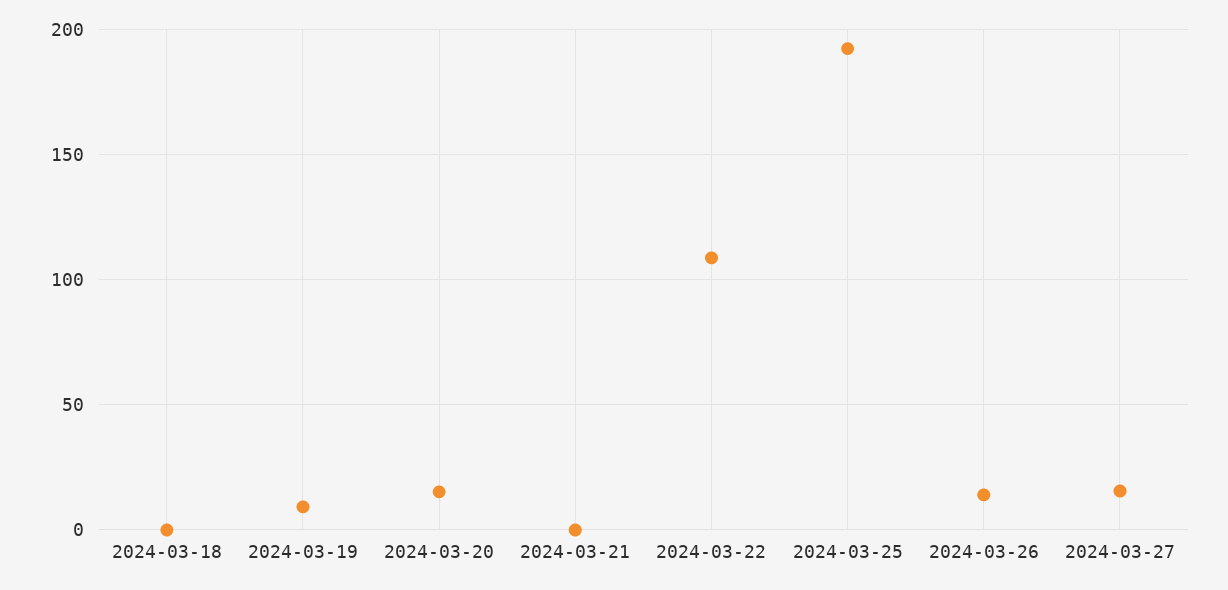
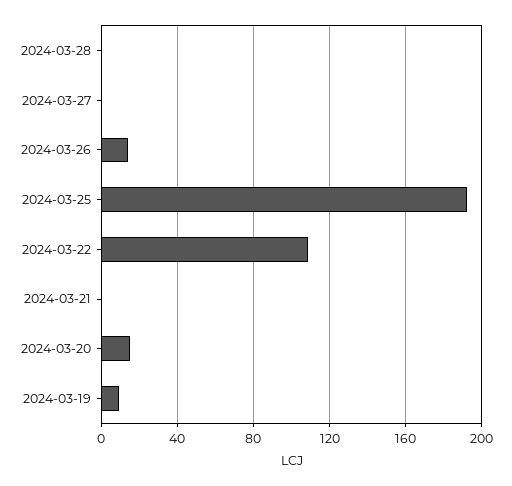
2024-03-18: 0 -> none
2024-03-27: 15 -> 0
2024-03-28: none -> 0

